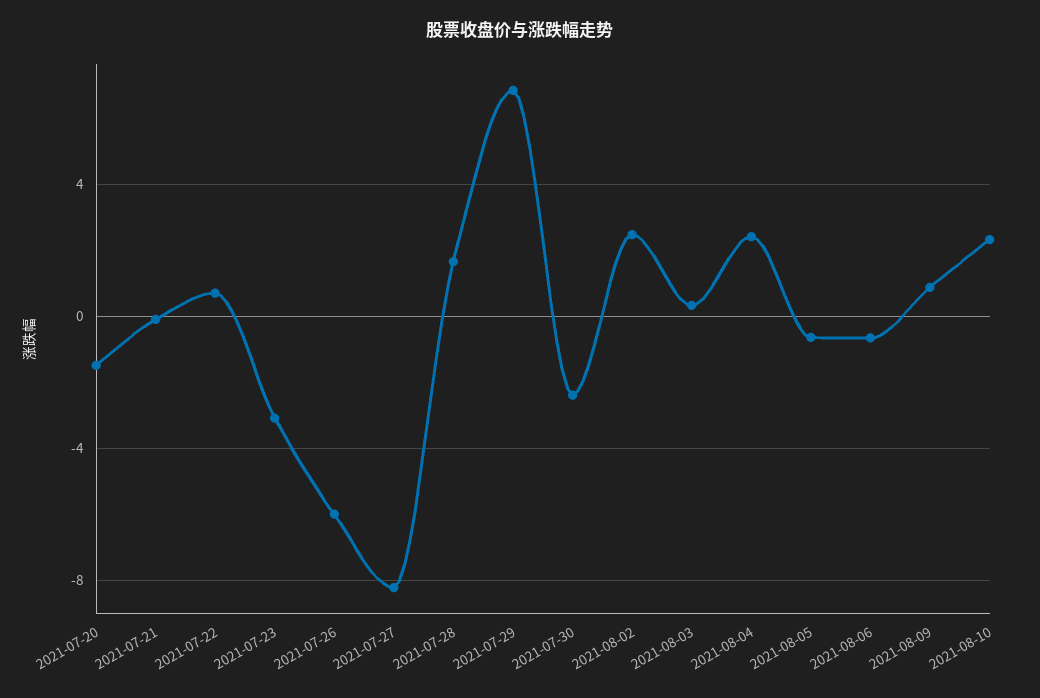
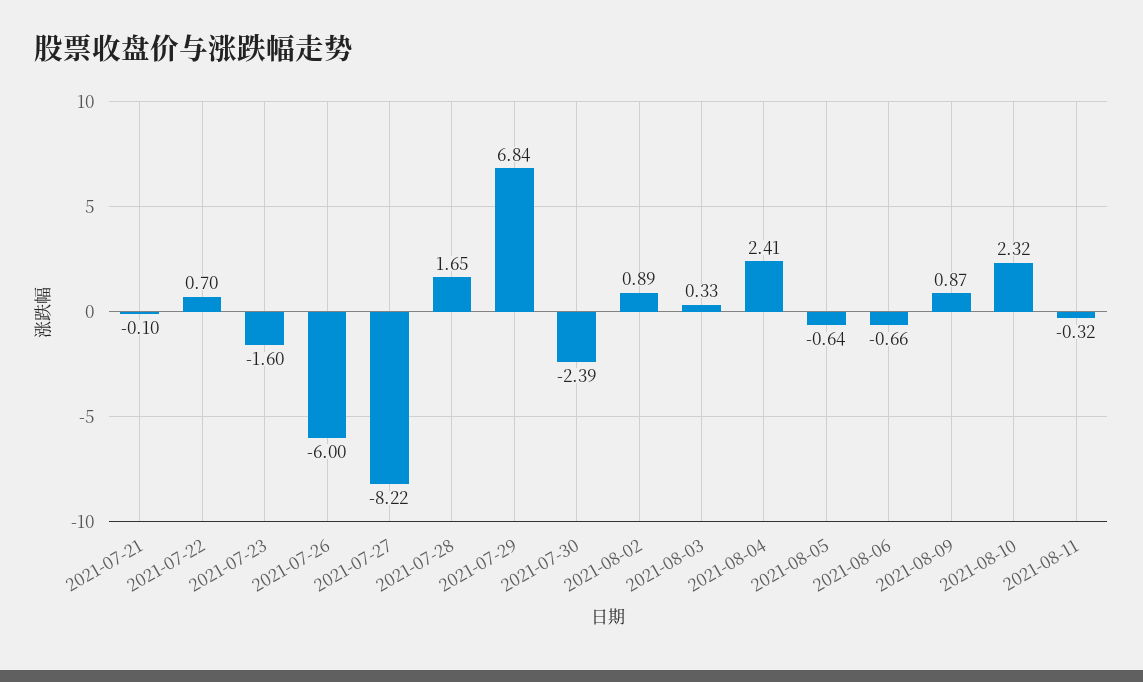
2021-07-20: -1.5 -> none
2021-07-23: -3 -> -1.6
2021-08-02: 2.5 -> 0.89
2021-08-11: none -> -0.32

